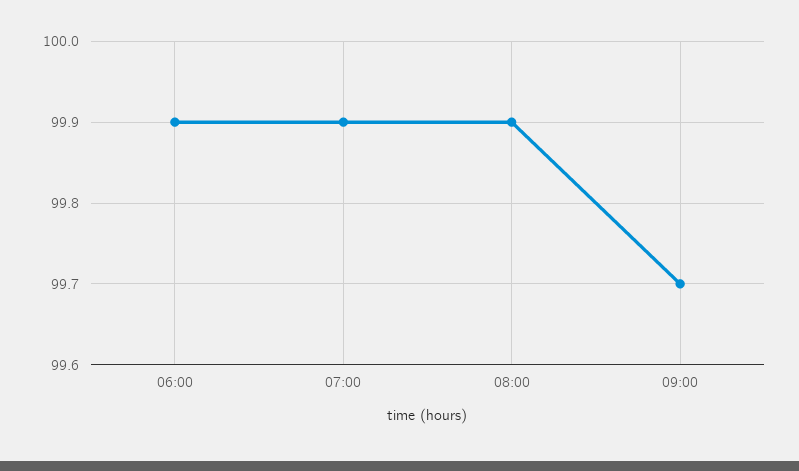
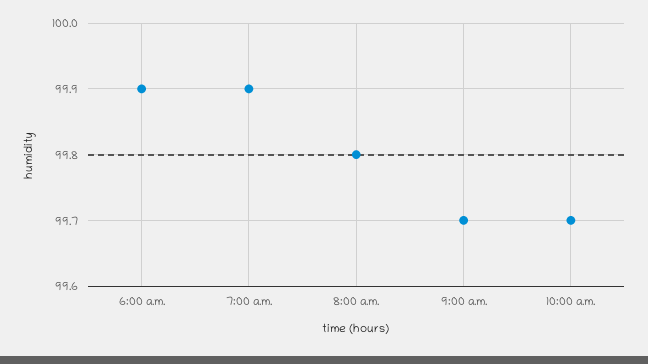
08:00: 99.9 -> 99.8
10:00 a.m.: none -> 99.7

